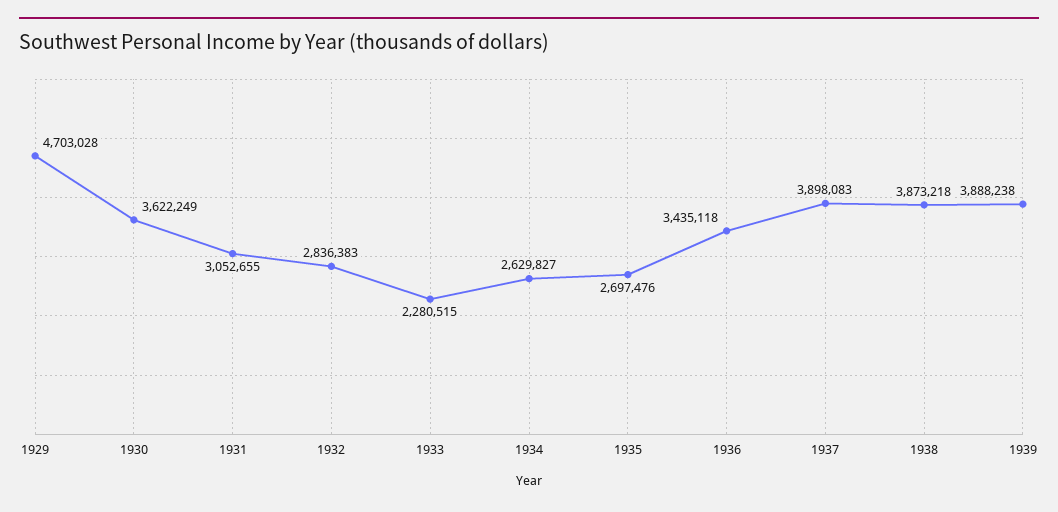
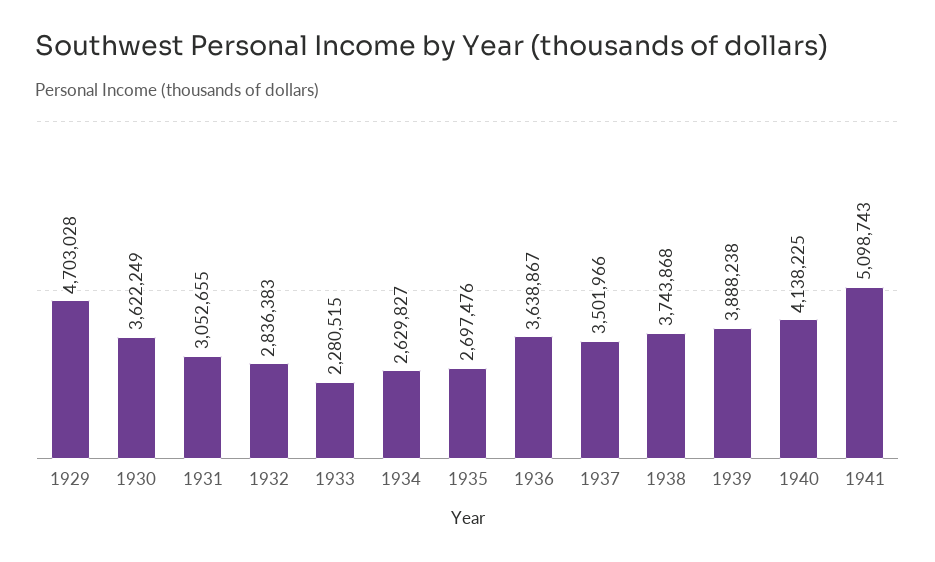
1936: 3435118 -> 3638867
1937: 3898083 -> 3501966
1938: 3873218 -> 3743868
1940: none -> 4138225
1941: none -> 5098743

